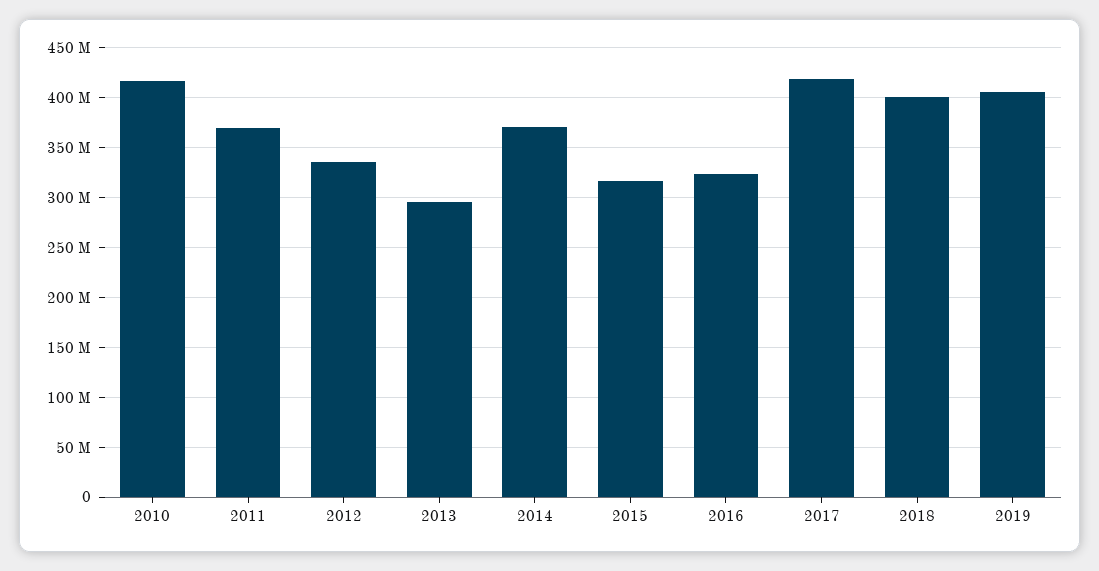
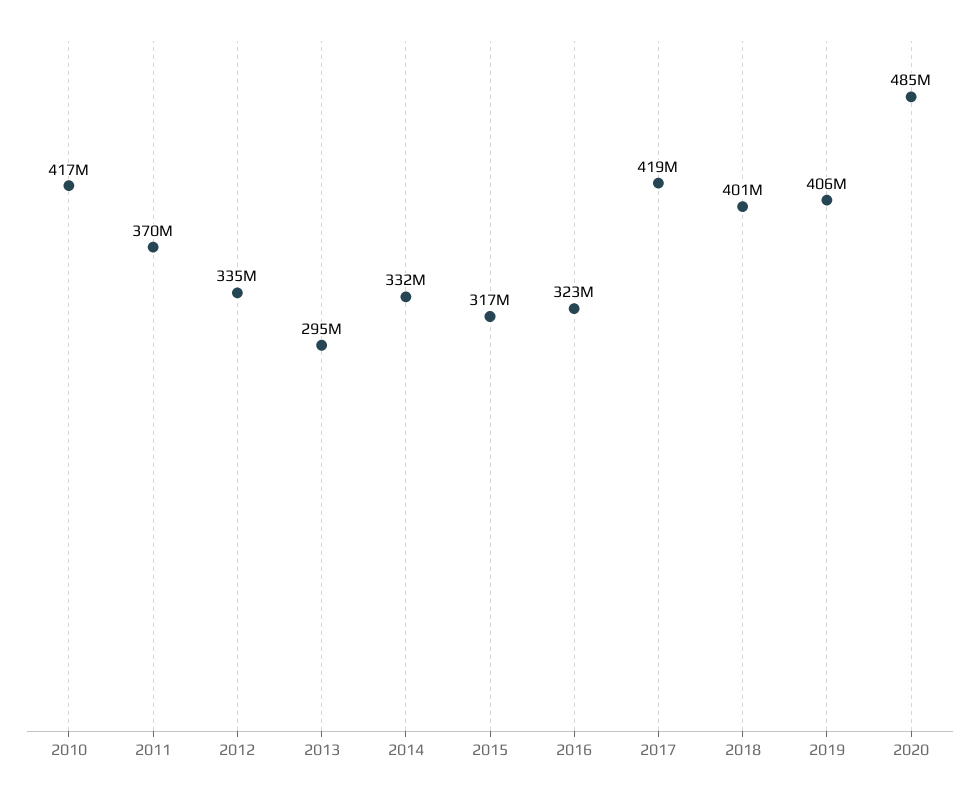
2014: 370000000 -> 332000000
2020: none -> 485000000

